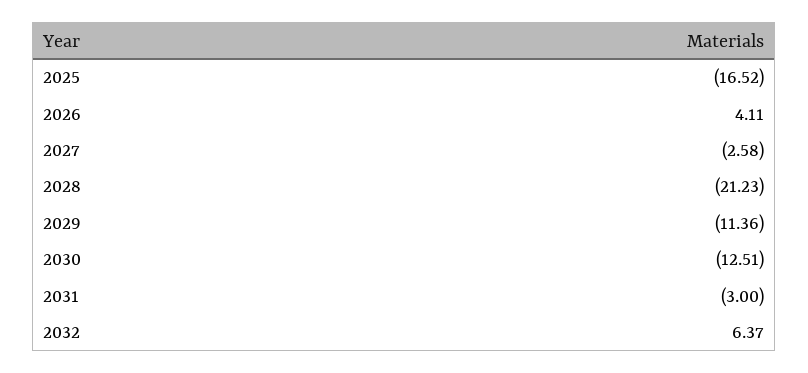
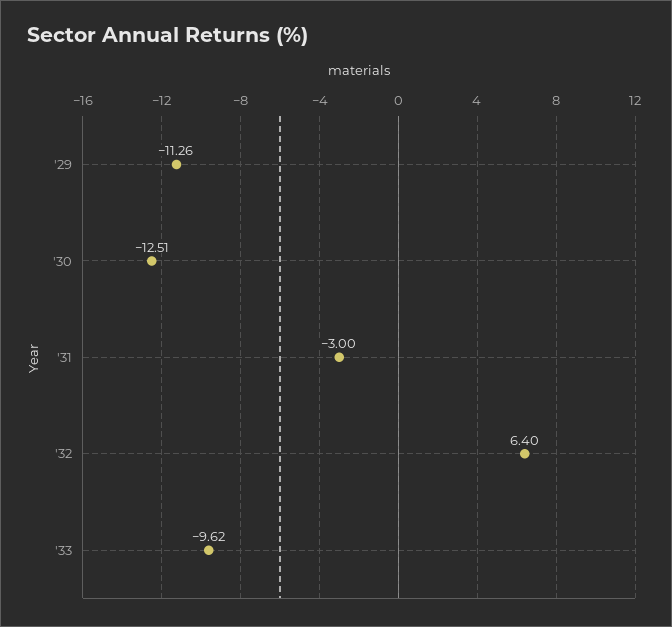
2025: -16.52 -> none
2026: 4.11 -> none
2027: -2.58 -> none
2028: -21.23 -> none
2029: -11.36 -> -11.26
2032: 6.37 -> 6.4
'33: none -> -9.62

